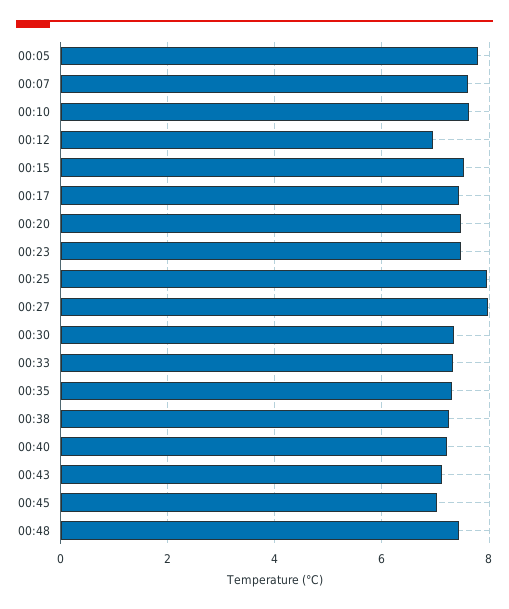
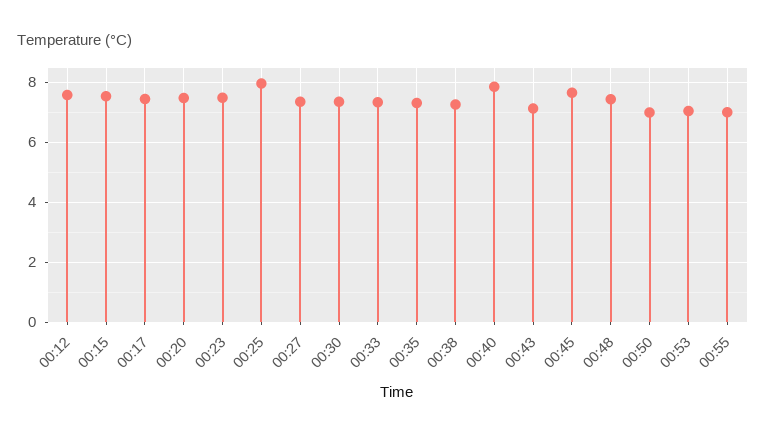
00:05: 7.8 -> none
00:07: 7.6 -> none
00:10: 7.6 -> none
00:12: 7 -> 7.6
00:27: 8 -> 7.4
00:40: 7.2 -> 7.8
00:45: 7 -> 7.6
00:50: none -> 7
00:53: none -> 7
00:55: none -> 7

